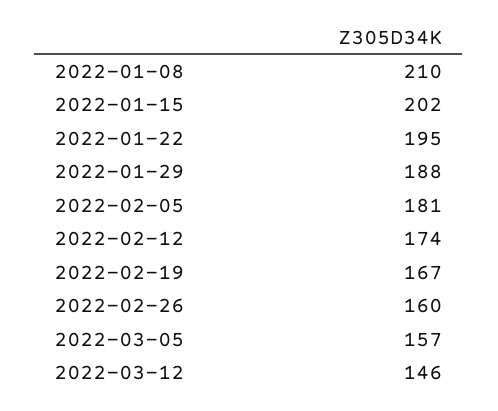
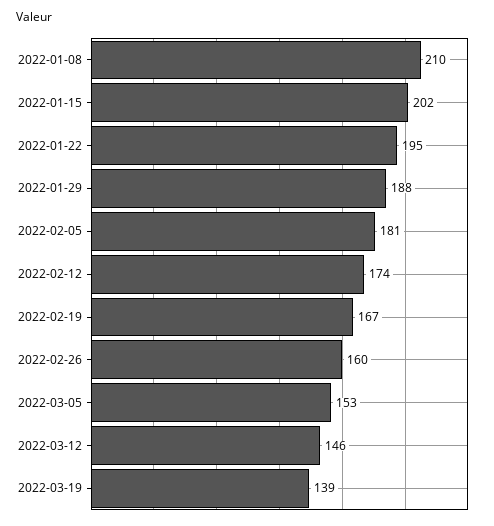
2022-03-05: 157 -> 153
2022-03-19: none -> 139

